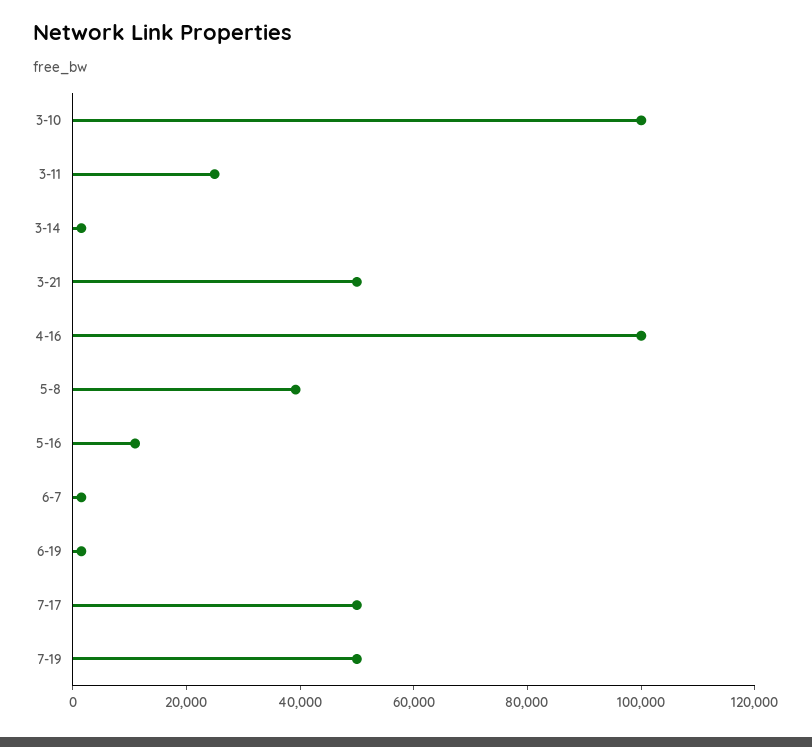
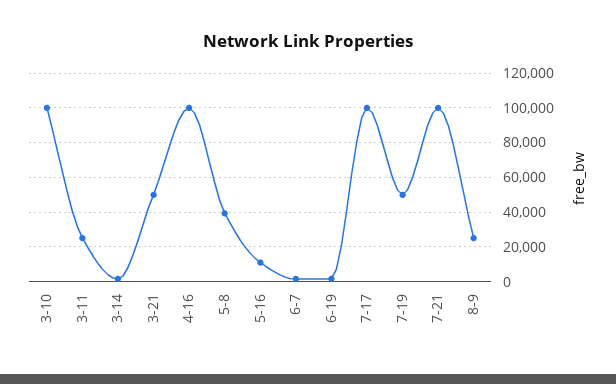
7-17: 50000 -> 100000
7-21: none -> 100000
8-9: none -> 25000

